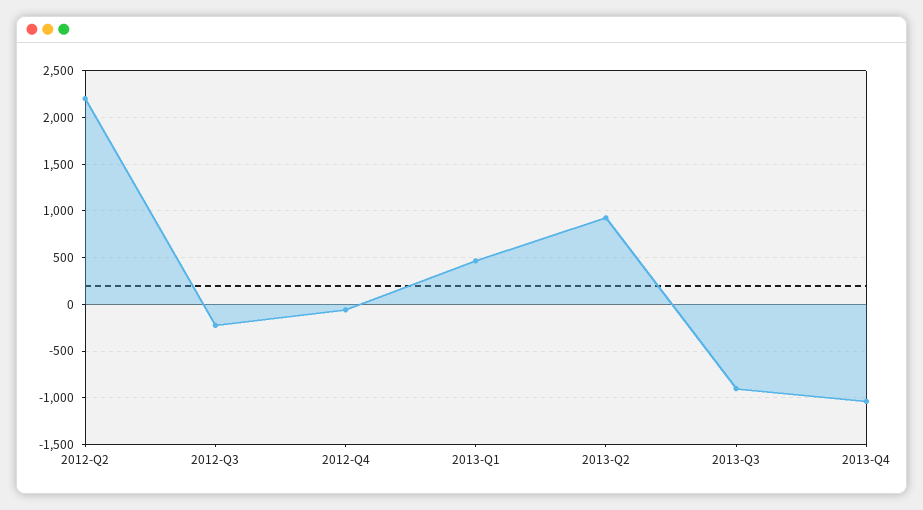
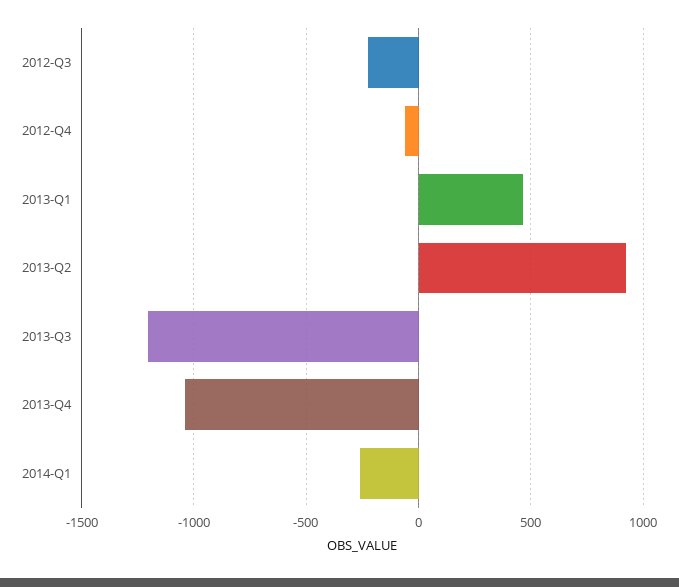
2012-Q2: 2200 -> none
2013-Q3: -900 -> -1200
2014-Q1: none -> -250

